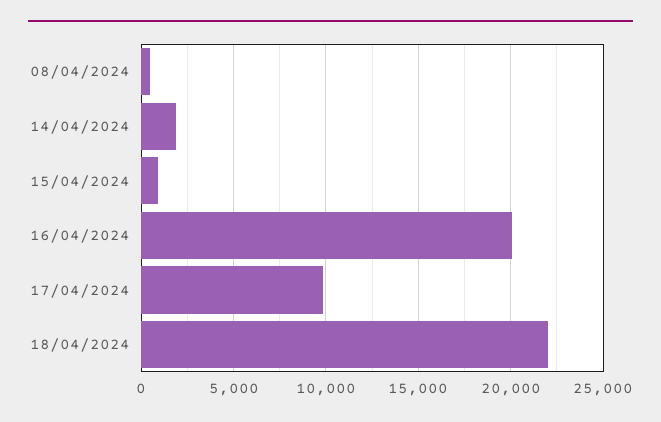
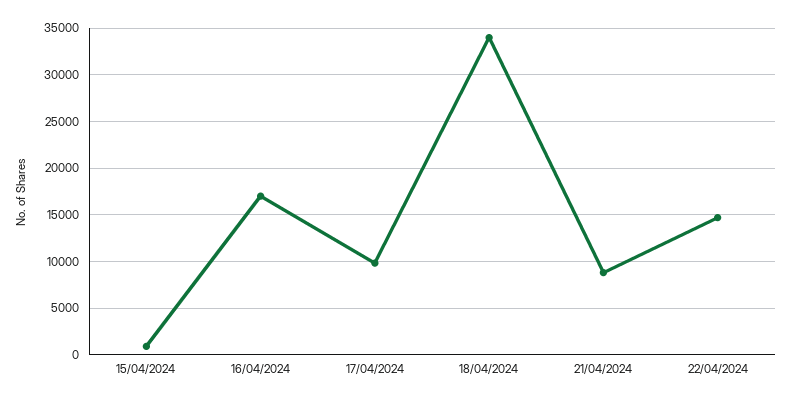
08/04/2024: 500 -> none
14/04/2024: 2000 -> none
16/04/2024: 20000 -> 17000
18/04/2024: 22000 -> 34000
21/04/2024: none -> 9000
22/04/2024: none -> 15000

